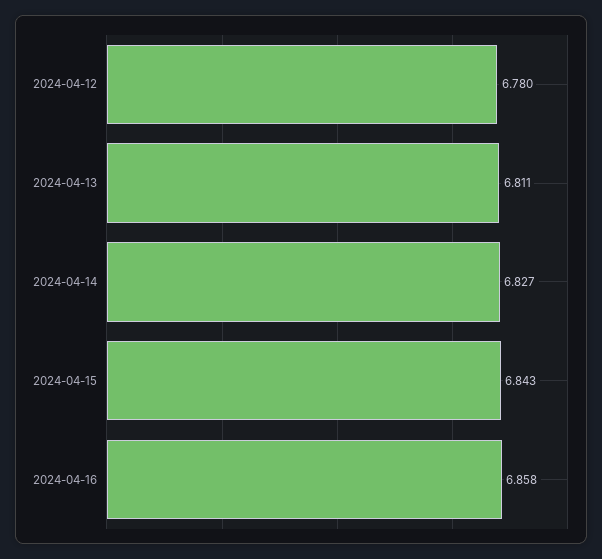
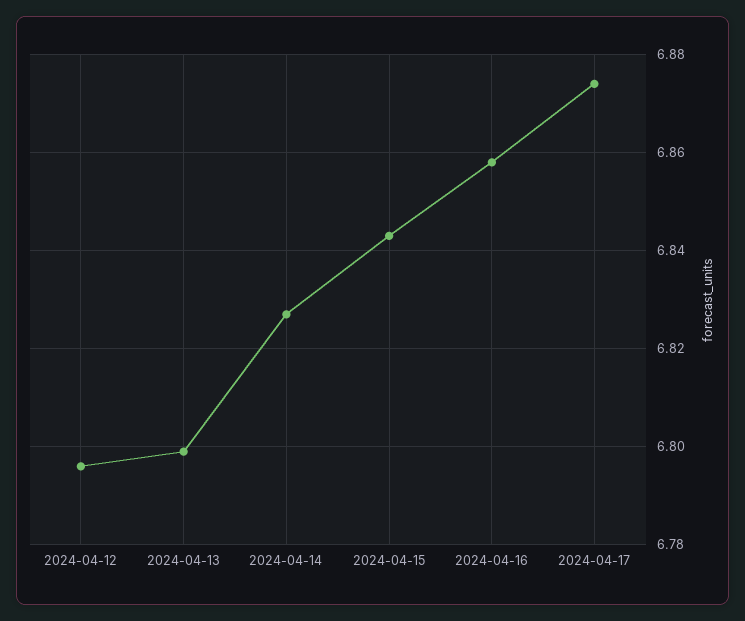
2024-04-12: 6.78 -> 6.795
2024-04-13: 6.811 -> 6.8
2024-04-17: none -> 6.875

